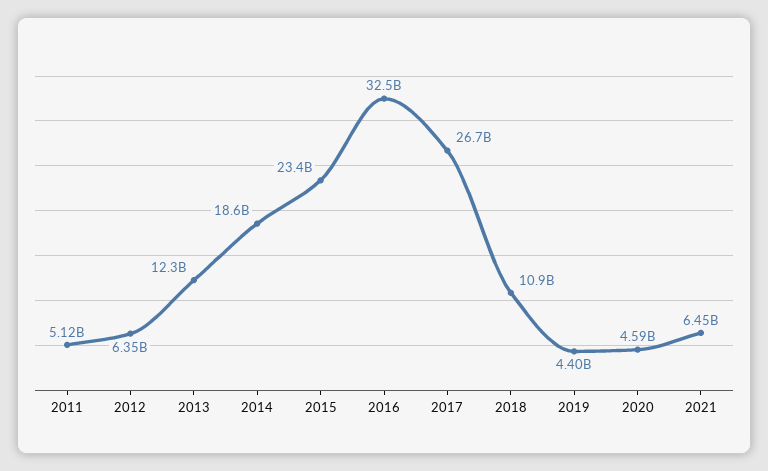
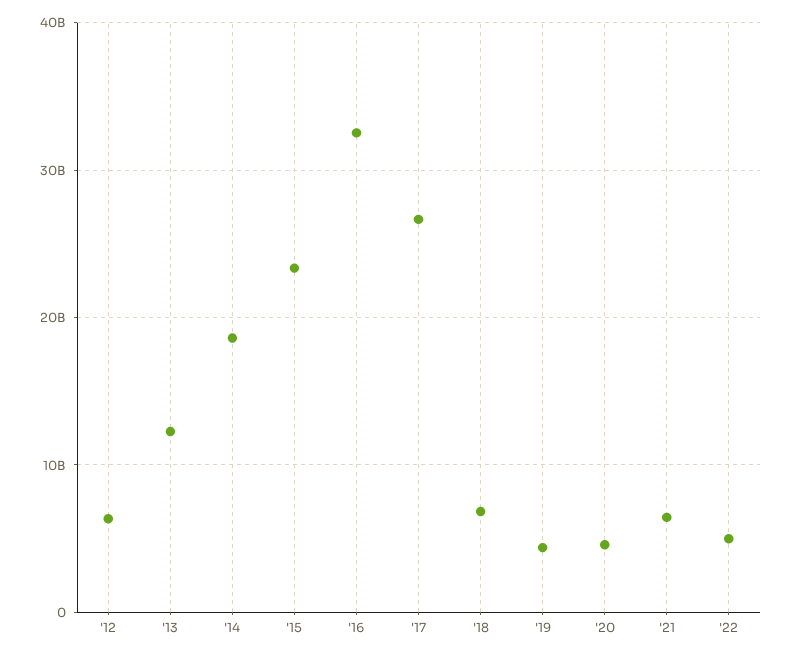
2011: 5120000000 -> none
2018: 10900000000 -> 7000000000
'22: none -> 5000000000

